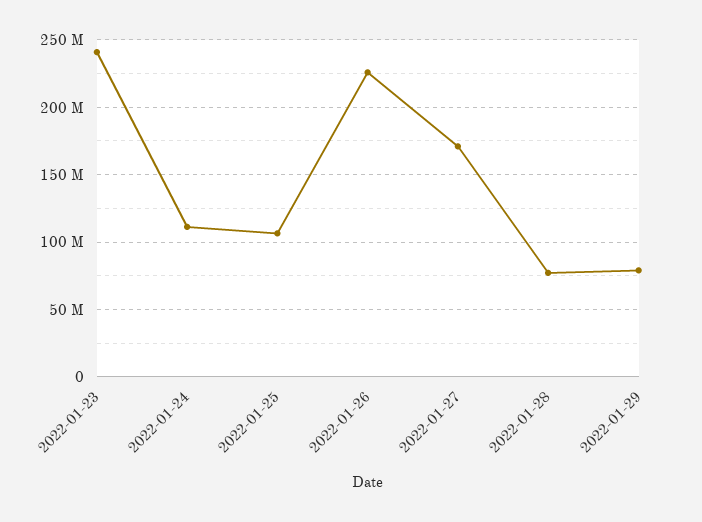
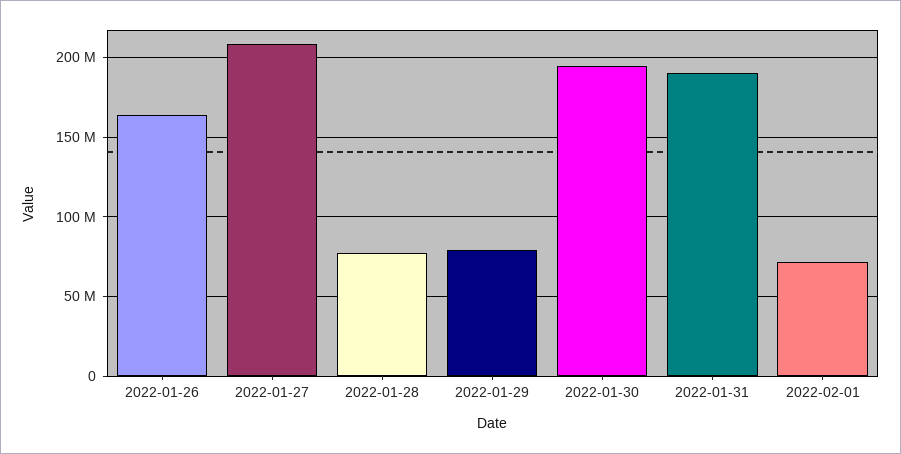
2022-01-23: 240000000 -> none
2022-01-24: 110000000 -> none
2022-01-25: 105000000 -> none
2022-01-26: 225000000 -> 165000000
2022-01-27: 170000000 -> 210000000
2022-01-30: none -> 195000000
2022-01-31: none -> 190000000
2022-02-01: none -> 70000000

